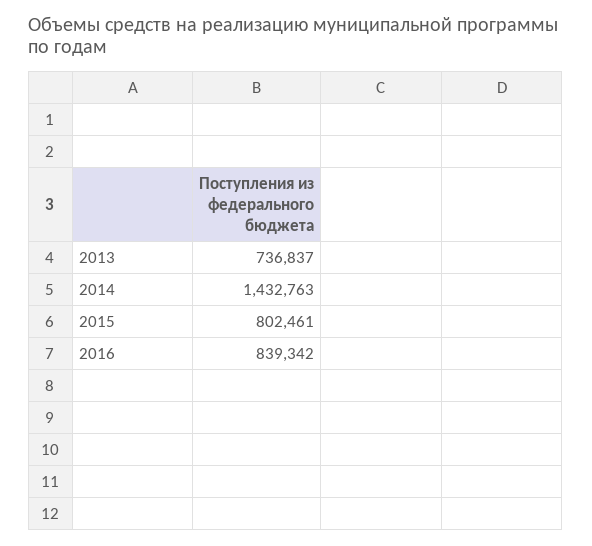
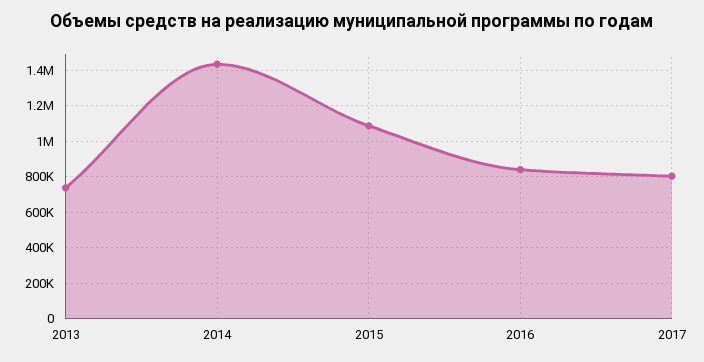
2015: 802461 -> 1100000
2017: none -> 800000

